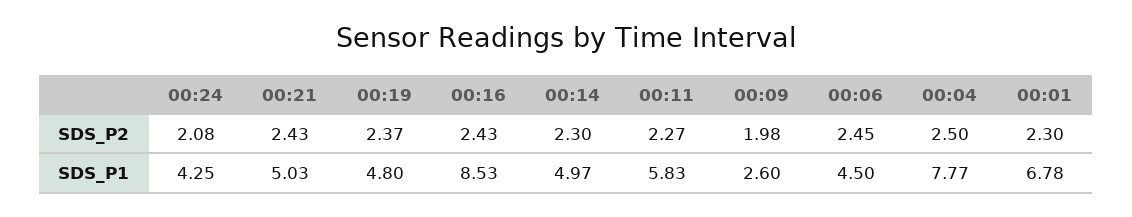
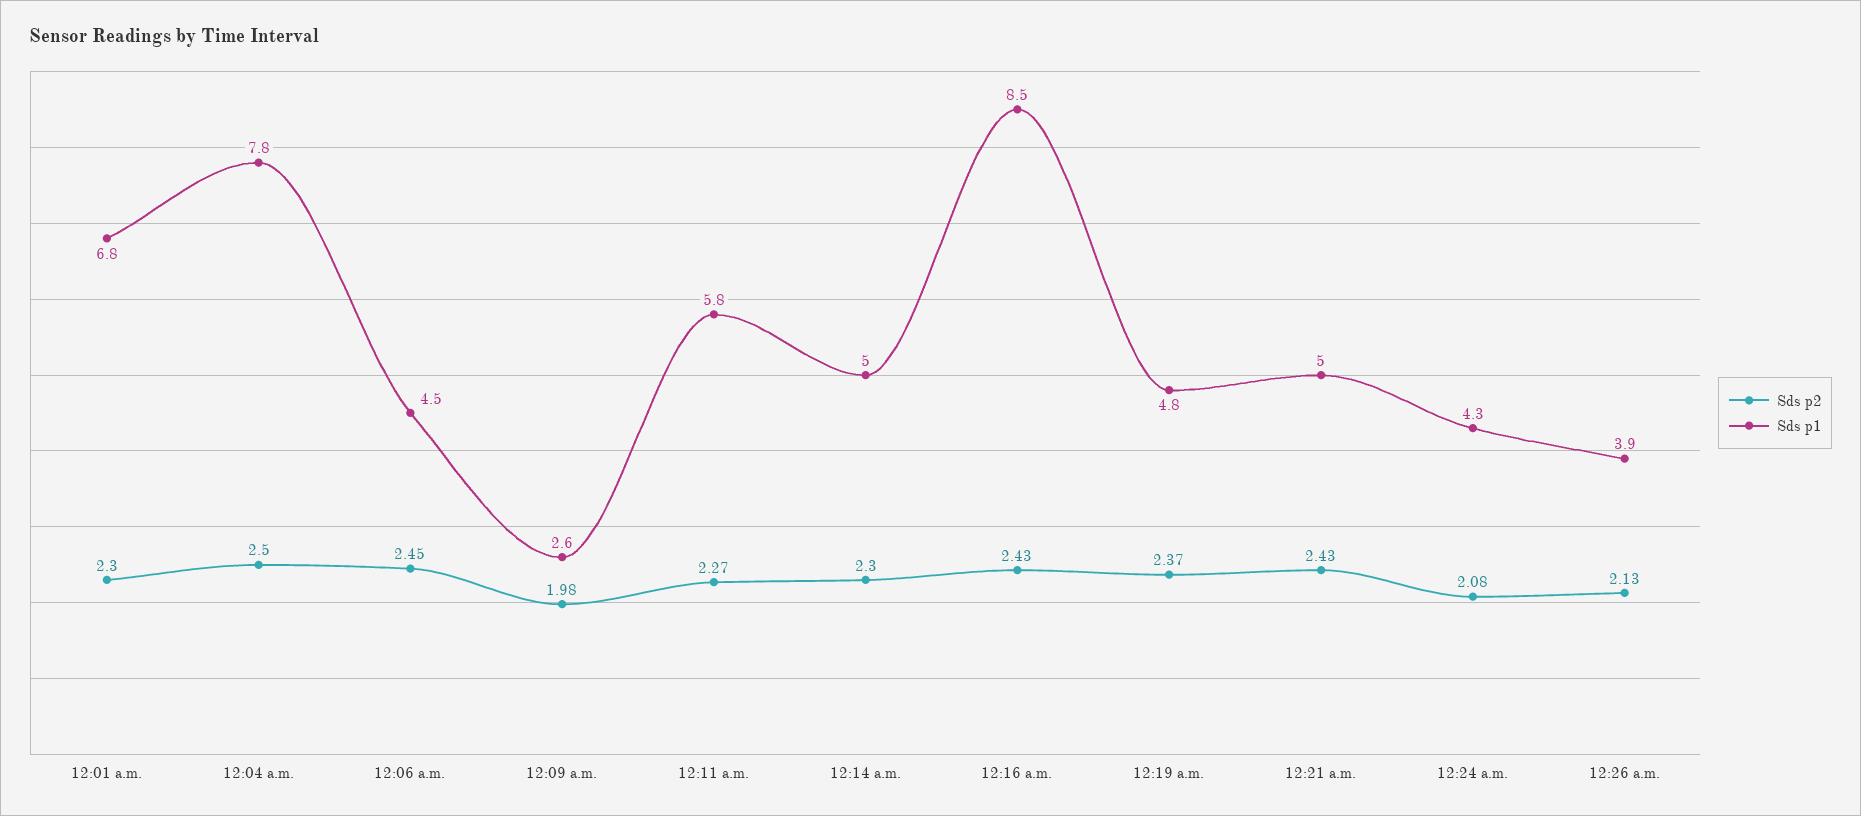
SDS_P2, 12:26 a.m.: none -> 2.13
SDS_P1, 12:26 a.m.: none -> 3.9

